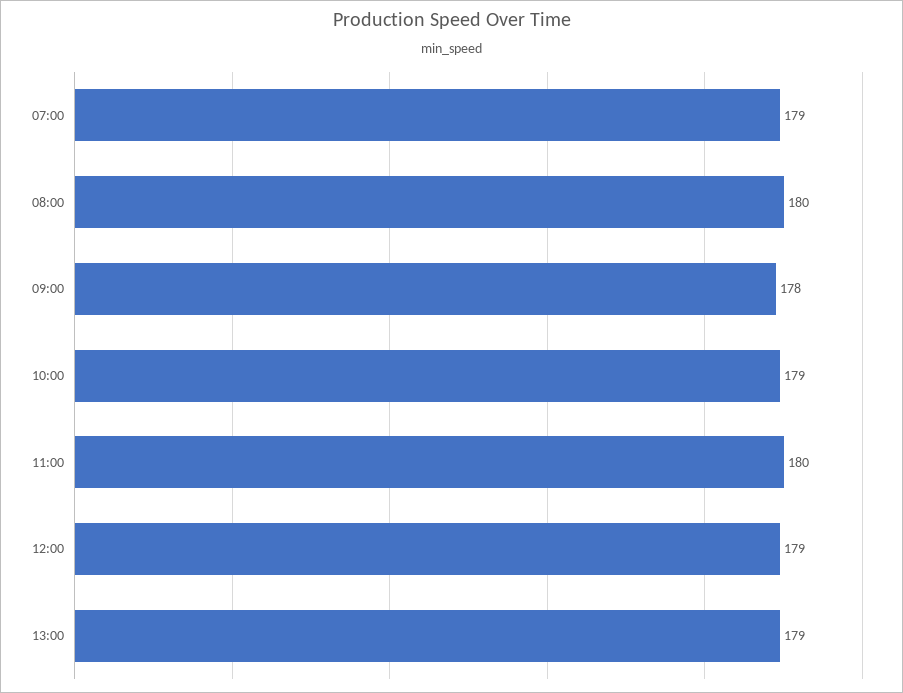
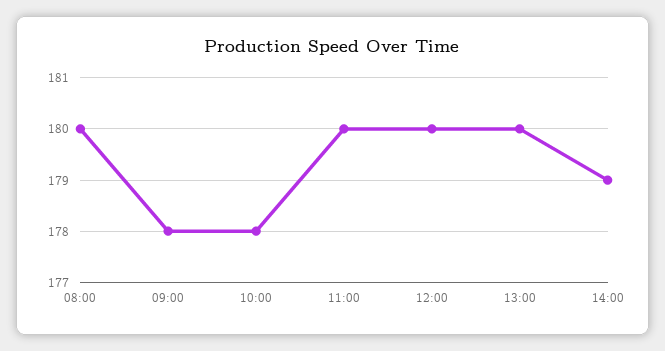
07:00: 179 -> none
10:00: 179 -> 178
12:00: 179 -> 180
13:00: 179 -> 180
14:00: none -> 179

